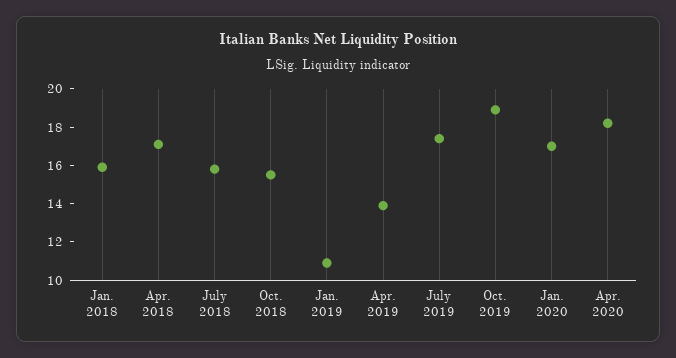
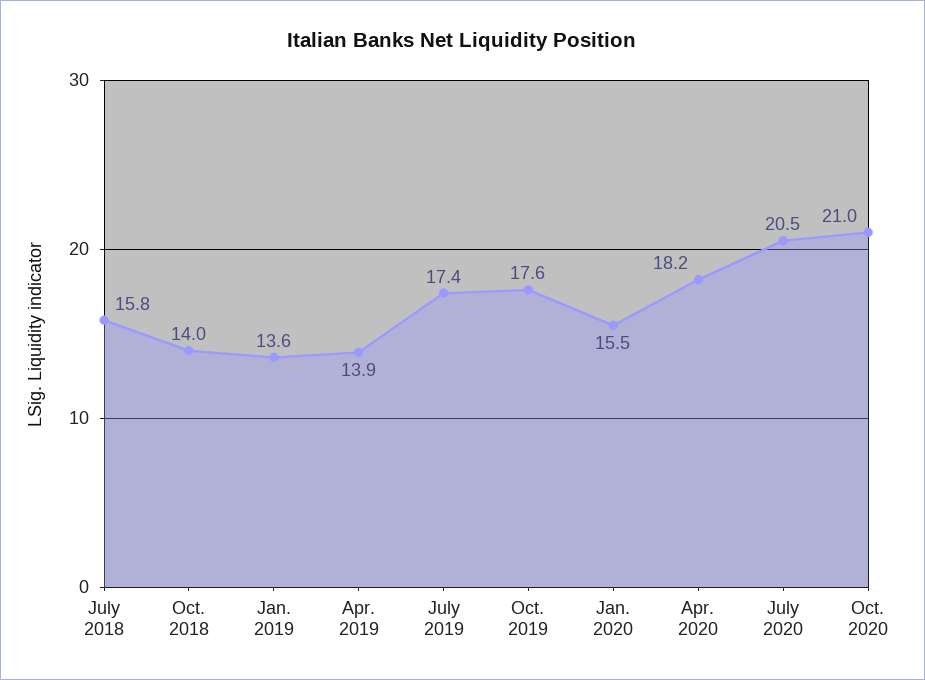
Jan. 2018: 16 -> none
Apr. 2018: 17 -> none
Oct. 2018: 15.5 -> 14
Jan. 2019: 11 -> 13.6
Oct. 2019: 19 -> 17.6
Jan. 2020: 17 -> 15.5
July 2020: none -> 20.5
Oct. 2020: none -> 21

